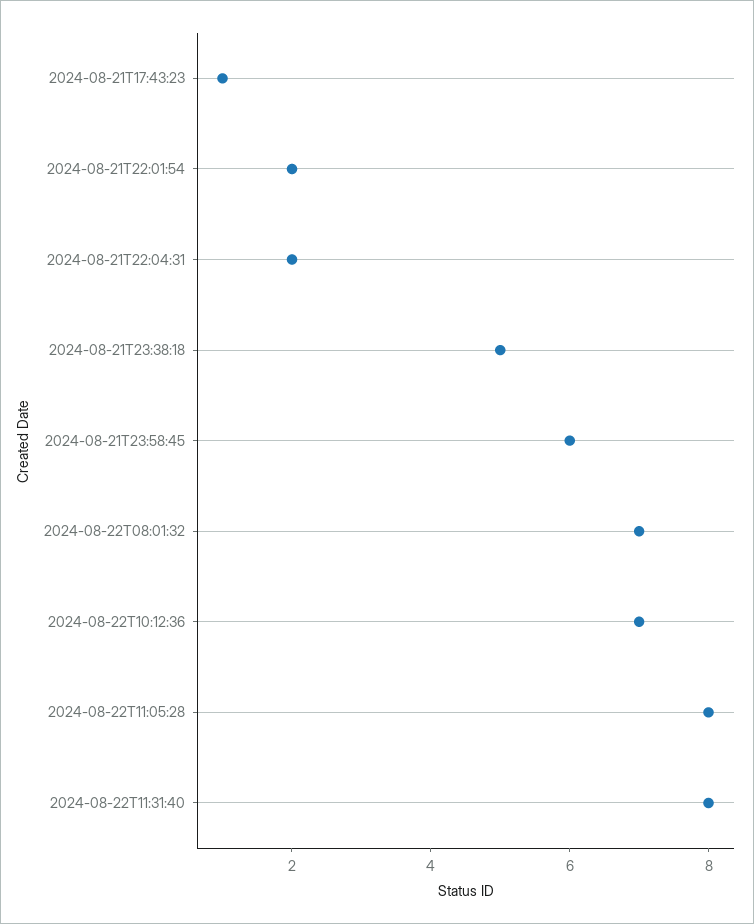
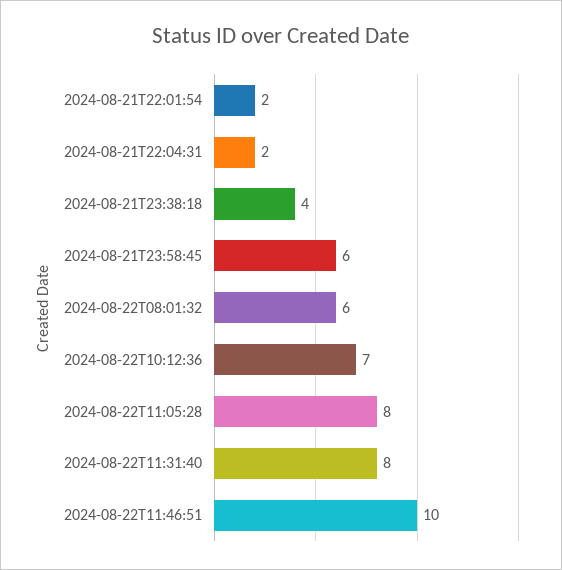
2024-08-21T17:43:23: 1 -> none
2024-08-21T23:38:18: 5 -> 4
2024-08-22T08:01:32: 7 -> 6
2024-08-22T11:46:51: none -> 10

